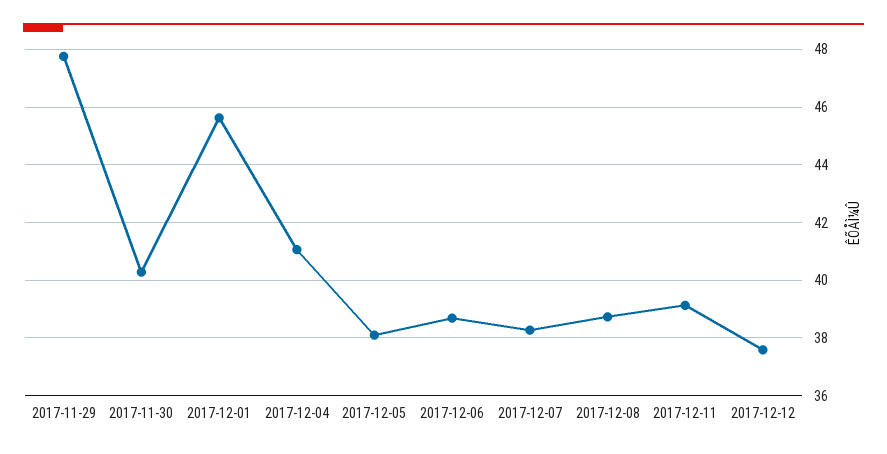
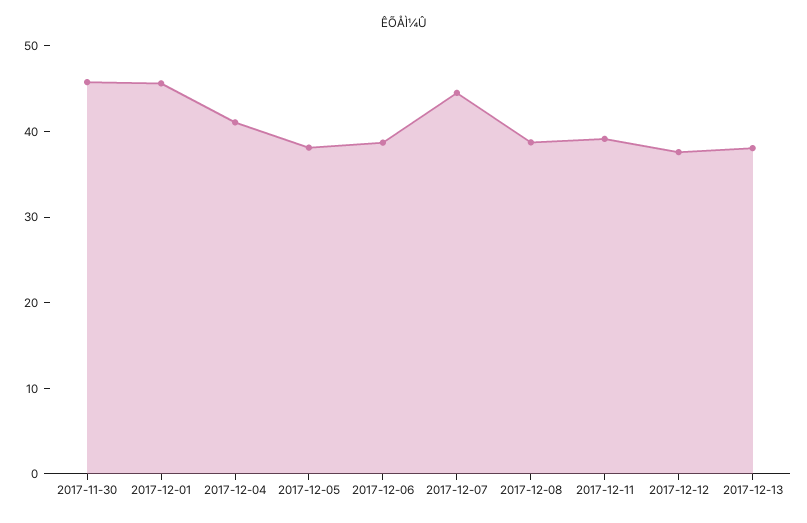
2017-11-29: 47.75 -> none
2017-11-30: 40.25 -> 46
2017-12-07: 38.25 -> 44
2017-12-13: none -> 38

